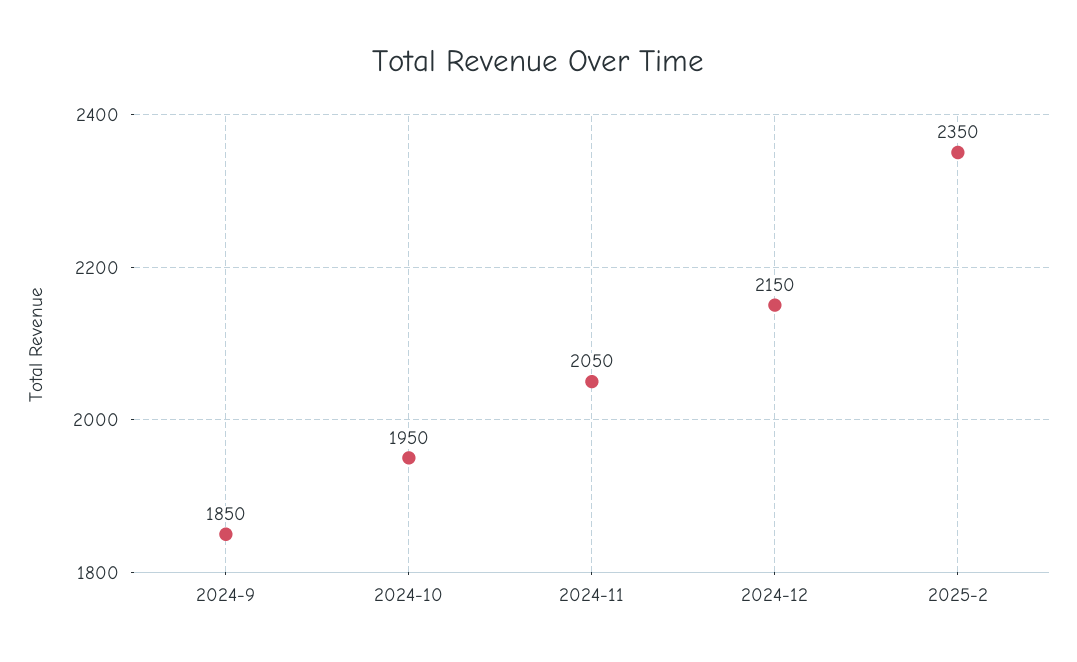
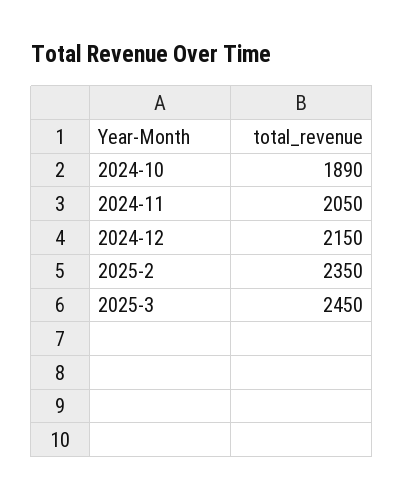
2024-9: 1850 -> none
2024-10: 1950 -> 1890
2025-3: none -> 2450

